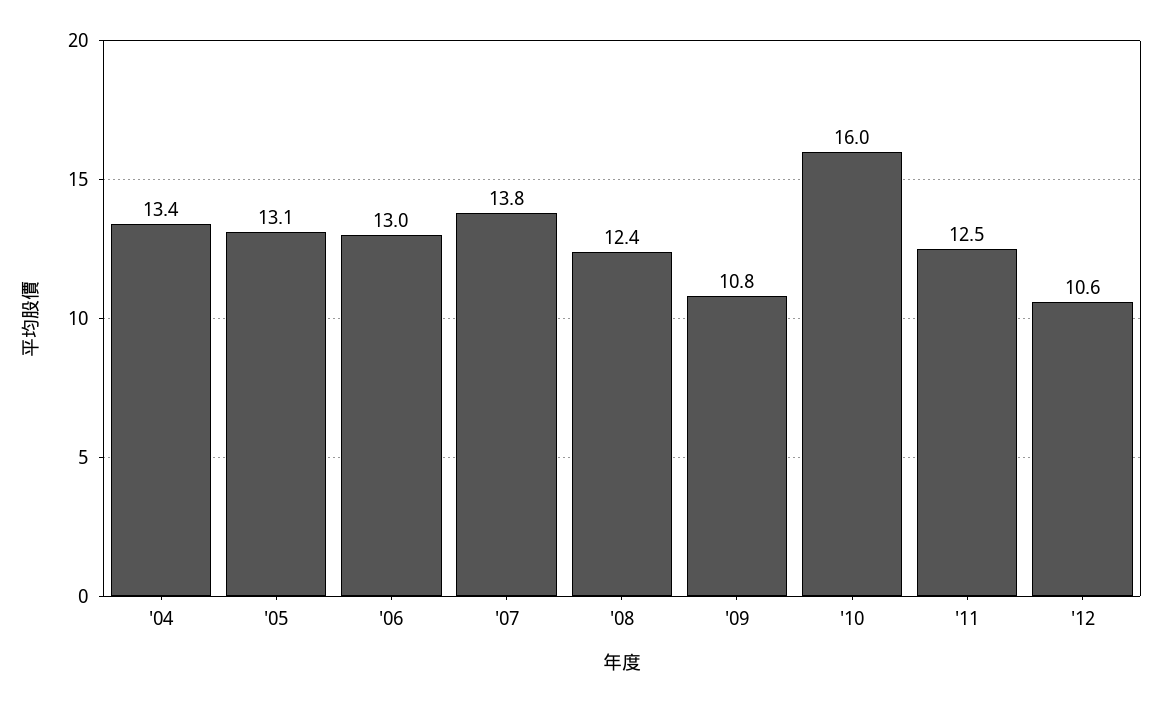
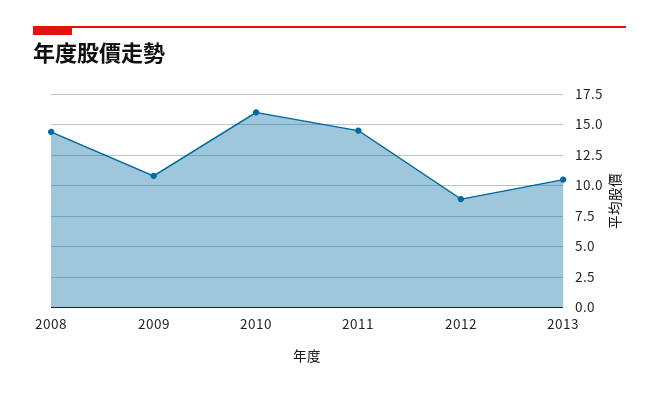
'04: 13.4 -> none
'05: 13.1 -> none
'06: 13 -> none
'07: 13.8 -> none
'08: 12.4 -> 14.5
'11: 12.5 -> 14.5
'12: 10.6 -> 9
2013: none -> 10.5

